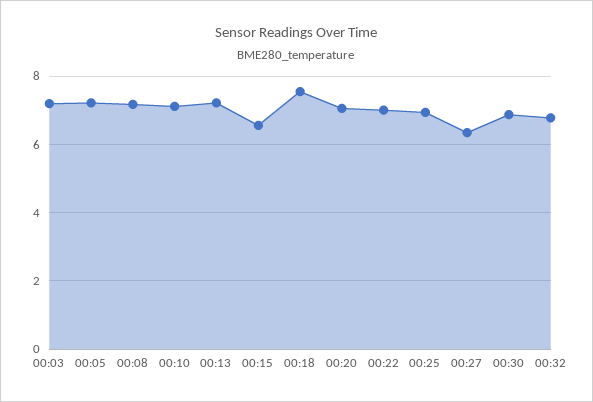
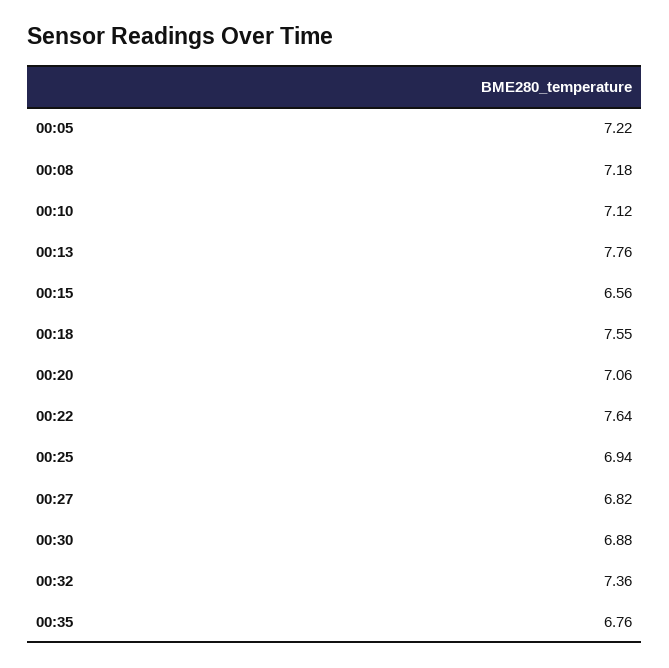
00:03: 7.2 -> none
00:13: 7.2 -> 7.76
00:22: 7 -> 7.64
00:27: 6.4 -> 6.82
00:32: 6.8 -> 7.36
00:35: none -> 6.76

